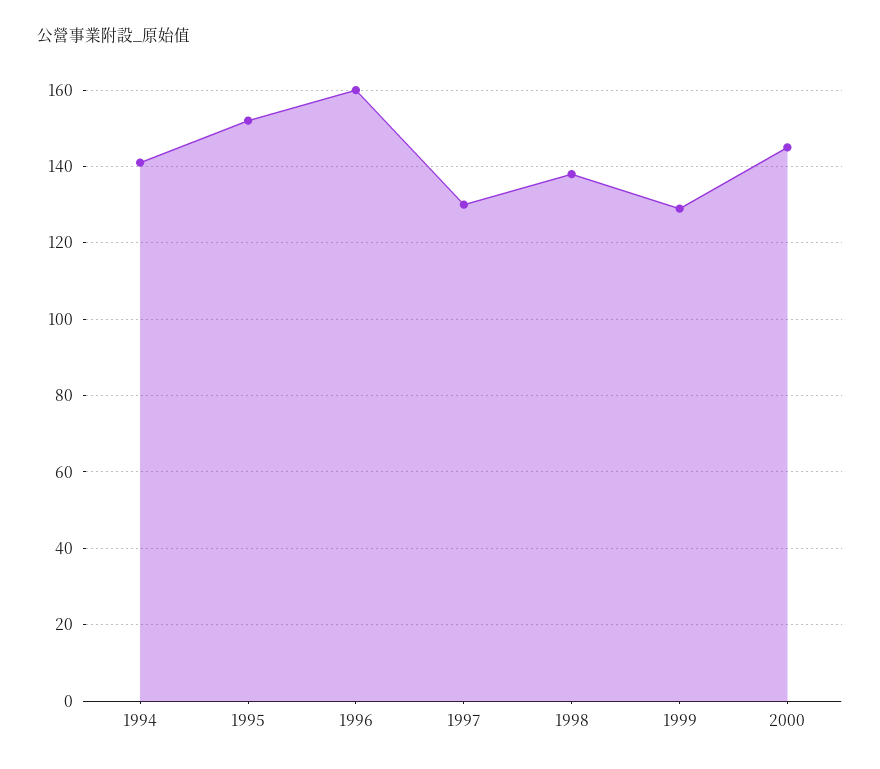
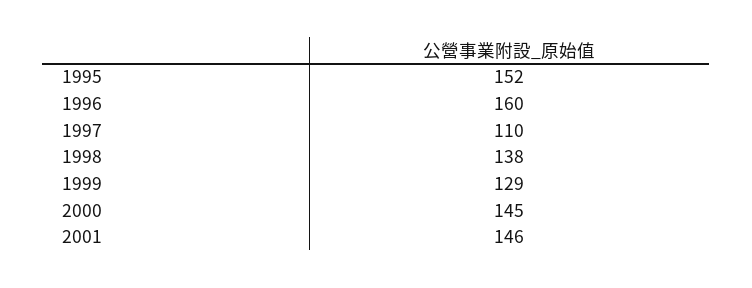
1994: 140 -> none
1997: 130 -> 110
2001: none -> 146

